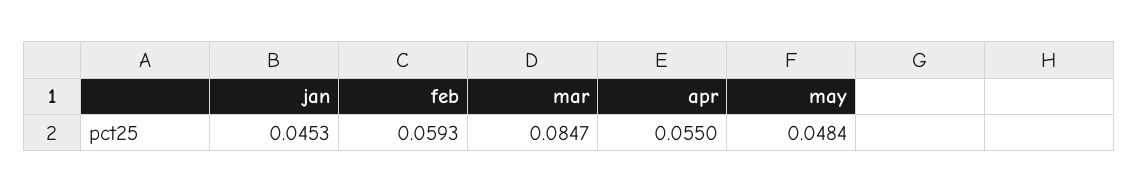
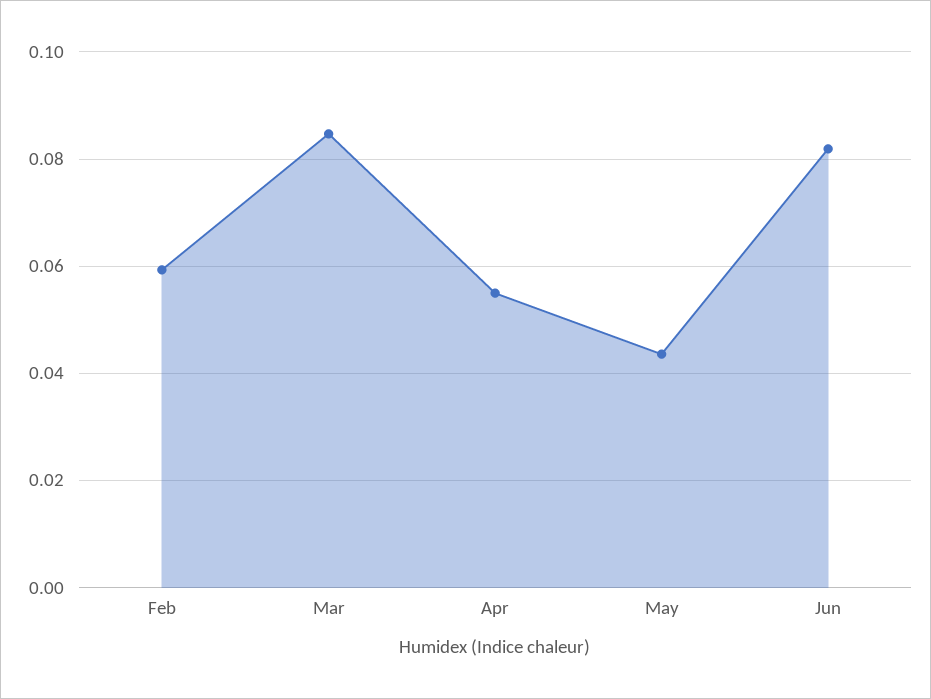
jan: 0.0453 -> none
may: 0.0484 -> 0.044
Jun: none -> 0.082

